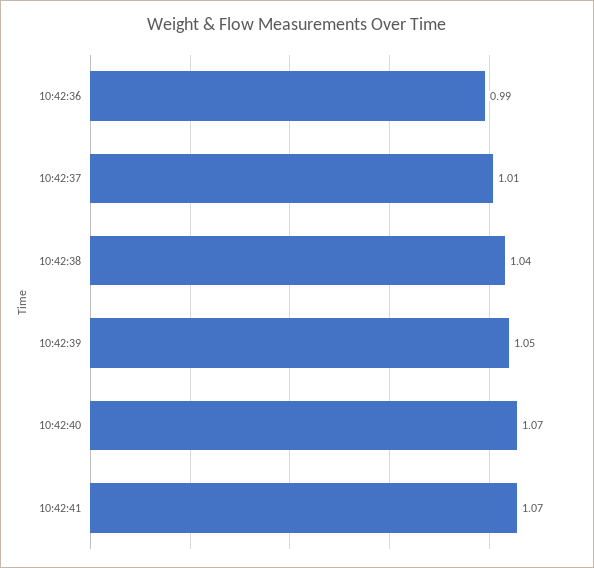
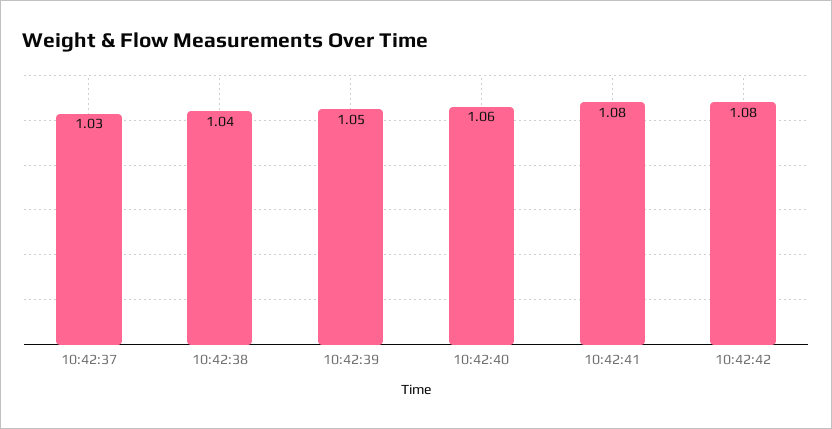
10:42:36: 0.99 -> none
10:42:37: 1.01 -> 1.03
10:42:40: 1.07 -> 1.06
10:42:41: 1.07 -> 1.08
10:42:42: none -> 1.08

